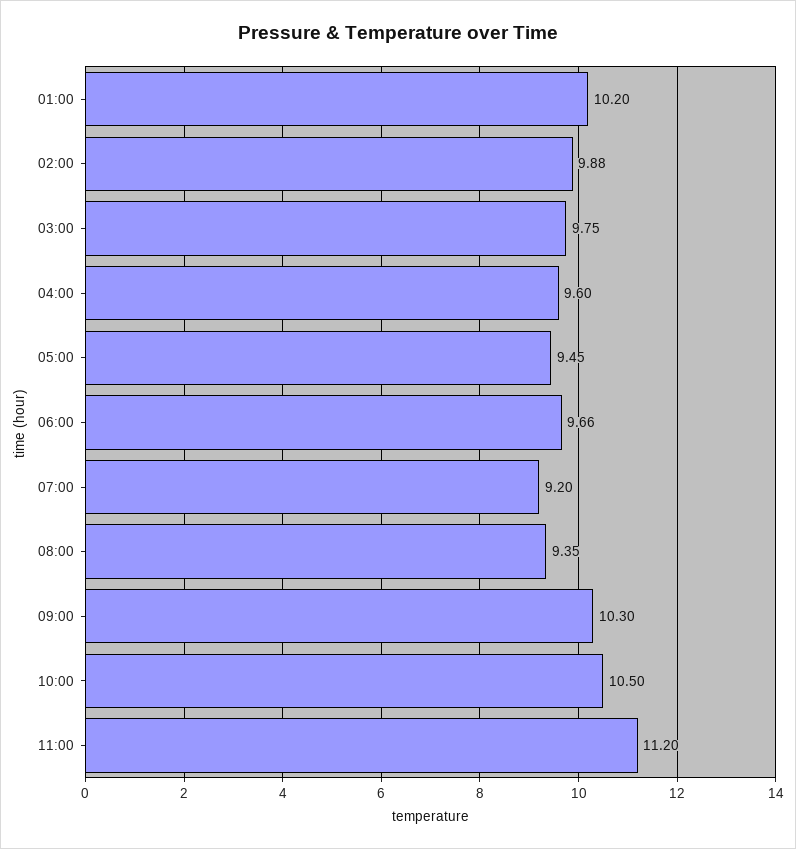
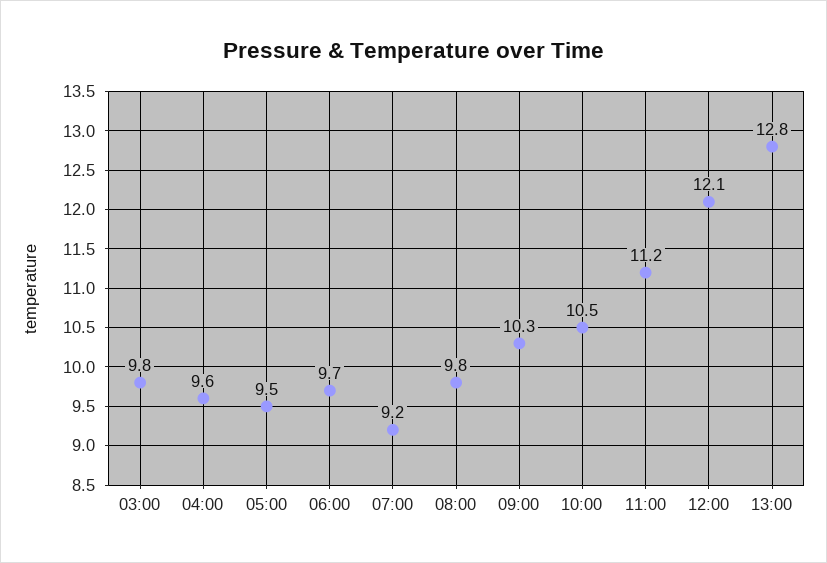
01:00: 10.2 -> none
02:00: 9.88 -> none
08:00: 9.35 -> 9.8
12:00: none -> 12.1
13:00: none -> 12.8

